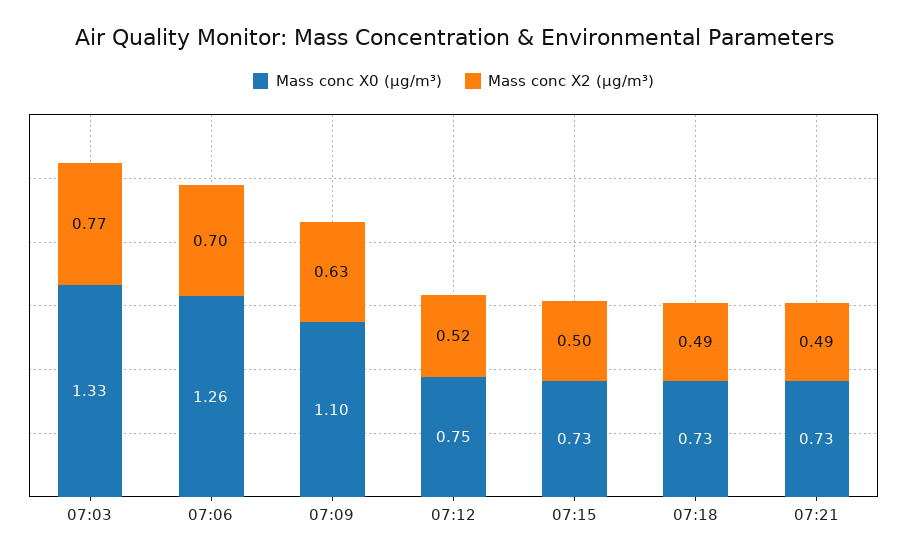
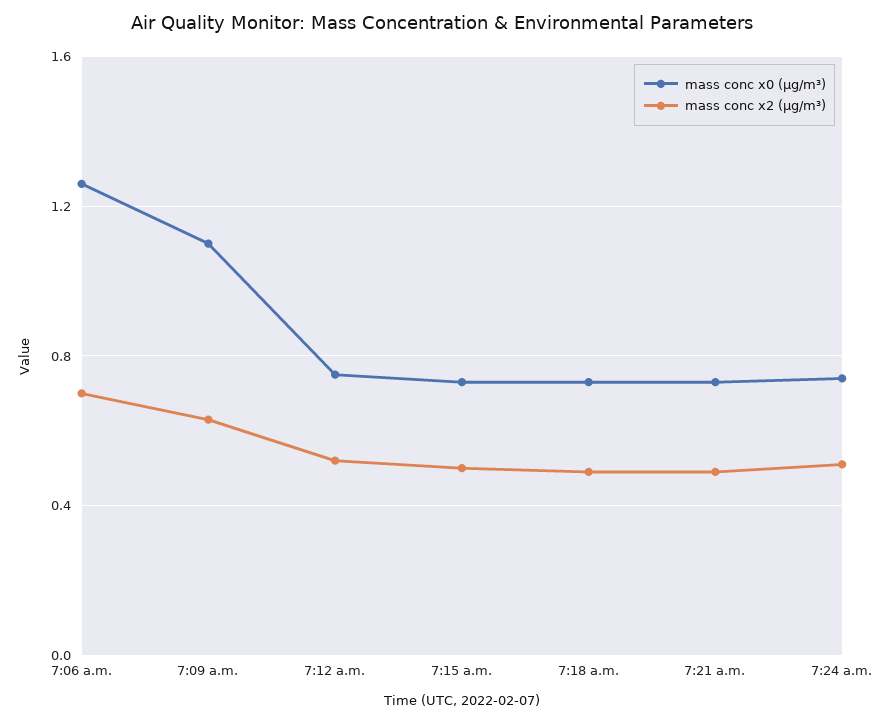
Mass conc X0 (μg/m³), 07:03: 1.33 -> none
Mass conc X2 (μg/m³), 07:03: 0.77 -> none
Mass conc X0 (μg/m³), 7:24 a.m.: none -> 0.75
Mass conc X2 (μg/m³), 7:24 a.m.: none -> 0.5

